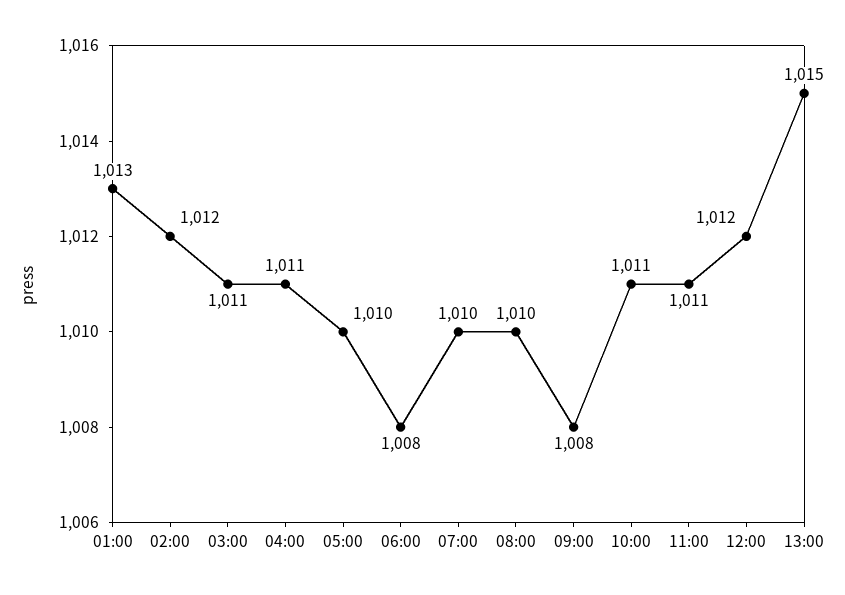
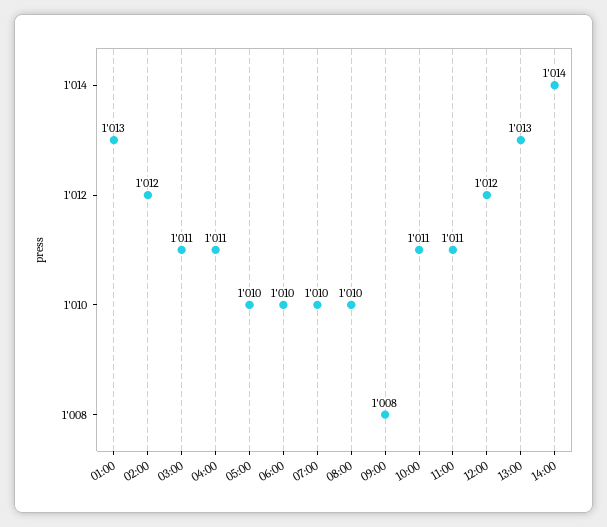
06:00: 1008 -> 1010
13:00: 1015 -> 1013
14:00: none -> 1014

